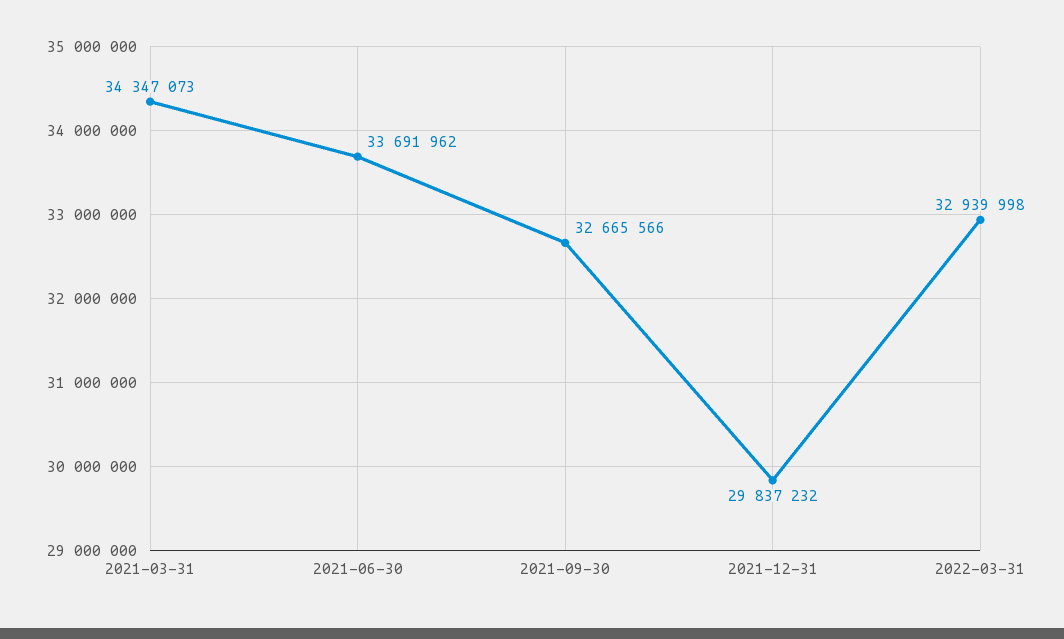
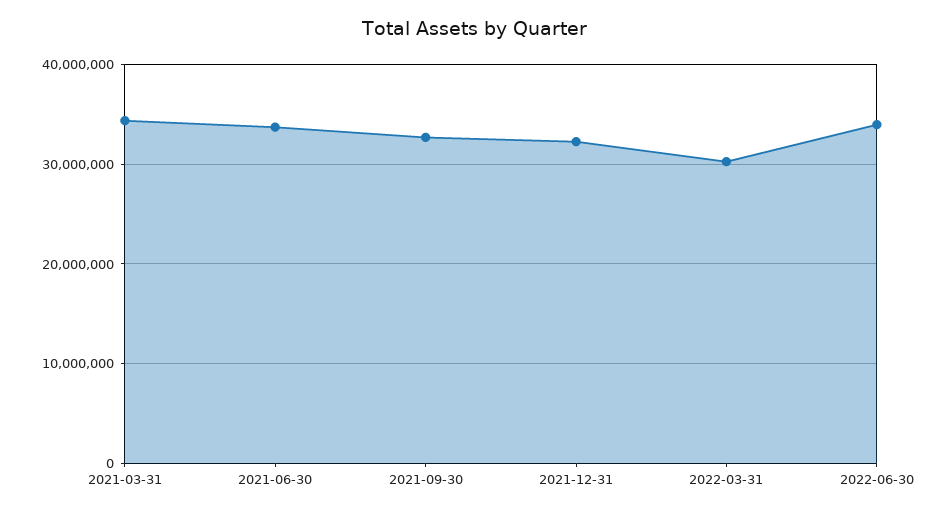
2021-12-31: 29837232 -> 32000000
2022-03-31: 32939998 -> 30000000
2022-06-30: none -> 34000000

